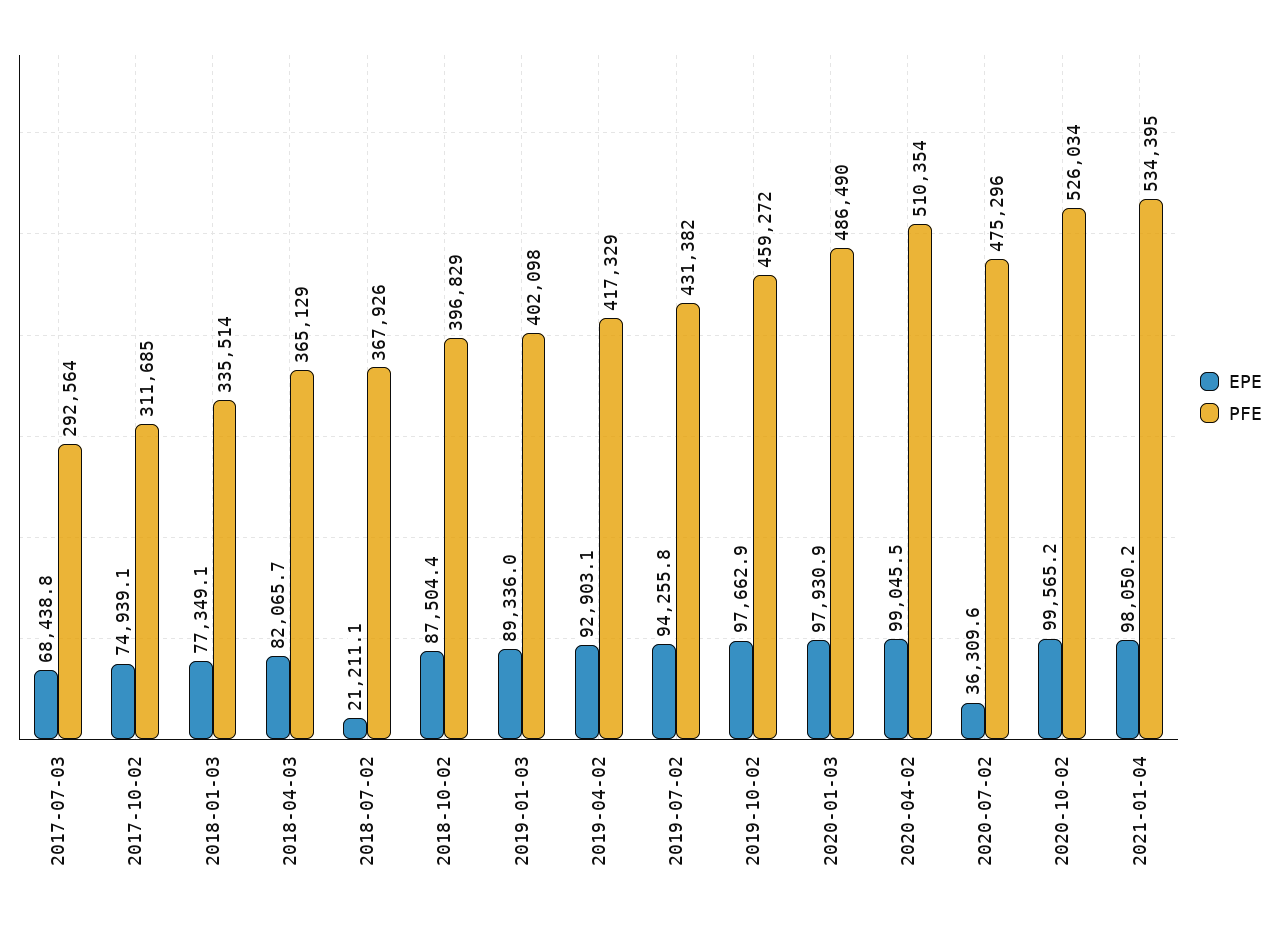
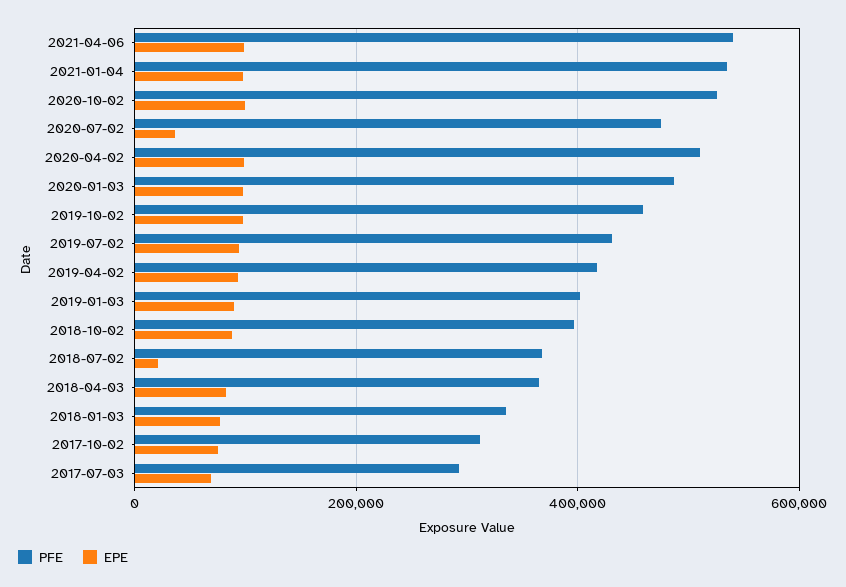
PFE, 2021-04-06: none -> 540000
EPE, 2021-04-06: none -> 100000

